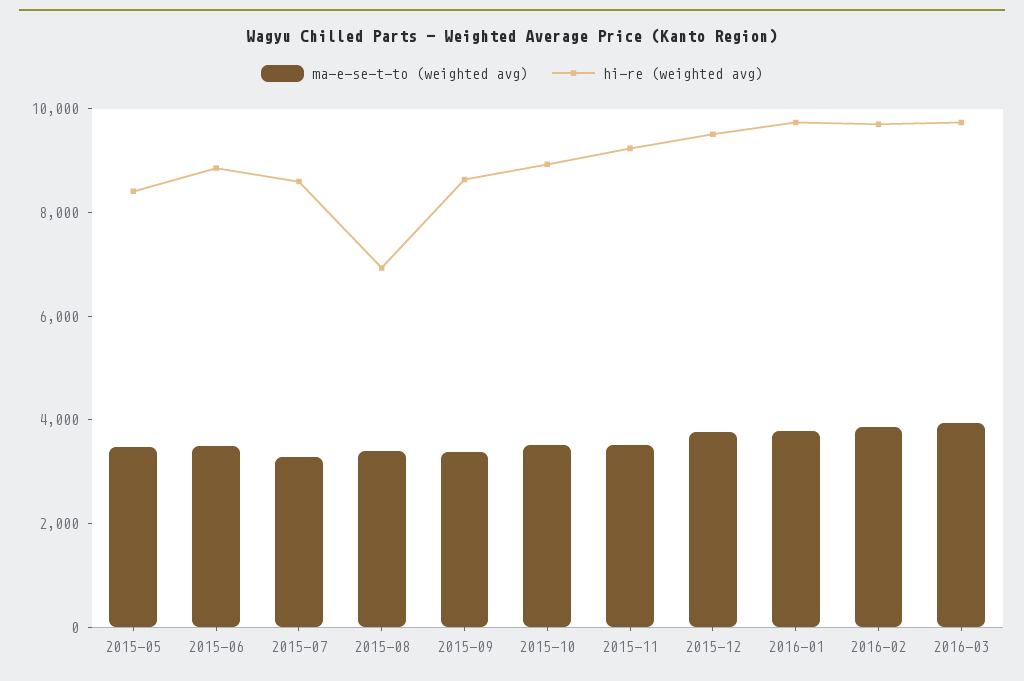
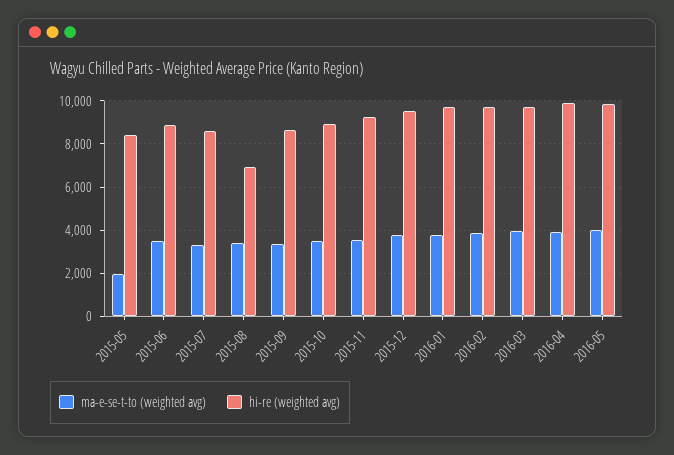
ma-e-se-t-to (weighted avg), 2015-05: 3500 -> 2000
ma-e-se-t-to (weighted avg), 2016-04: none -> 4000
hi-re (weighted avg), 2016-04: none -> 10000
ma-e-se-t-to (weighted avg), 2016-05: none -> 4000
hi-re (weighted avg), 2016-05: none -> 10000

